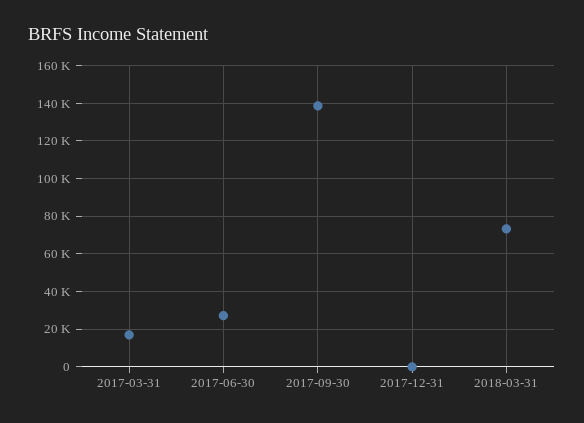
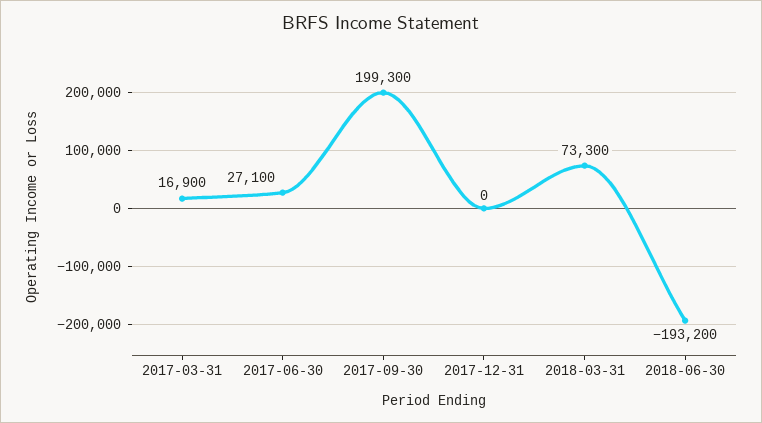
2017-09-30: 140000 -> 199300
2018-06-30: none -> -193200

